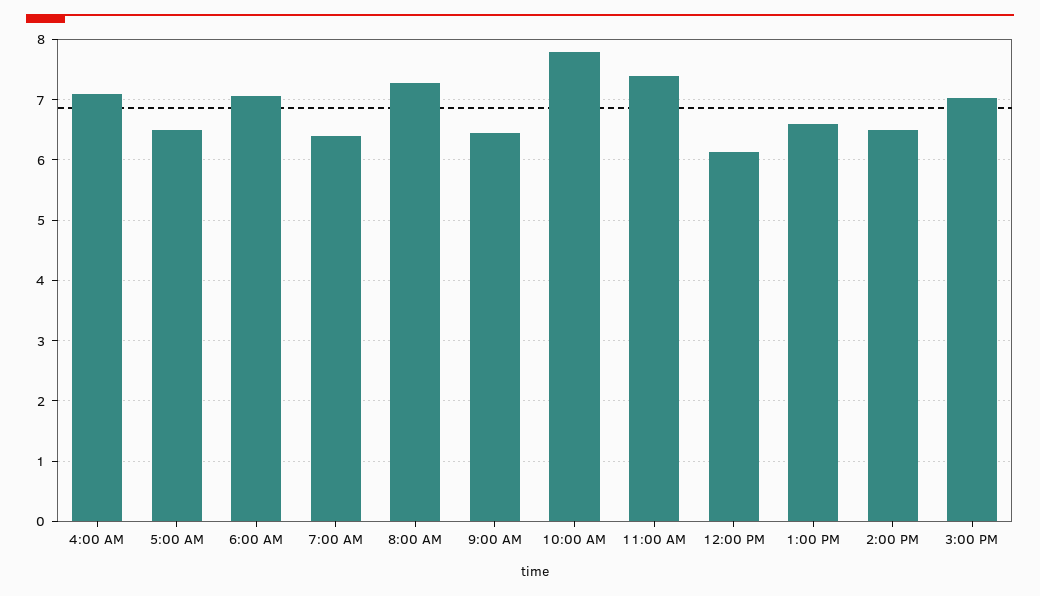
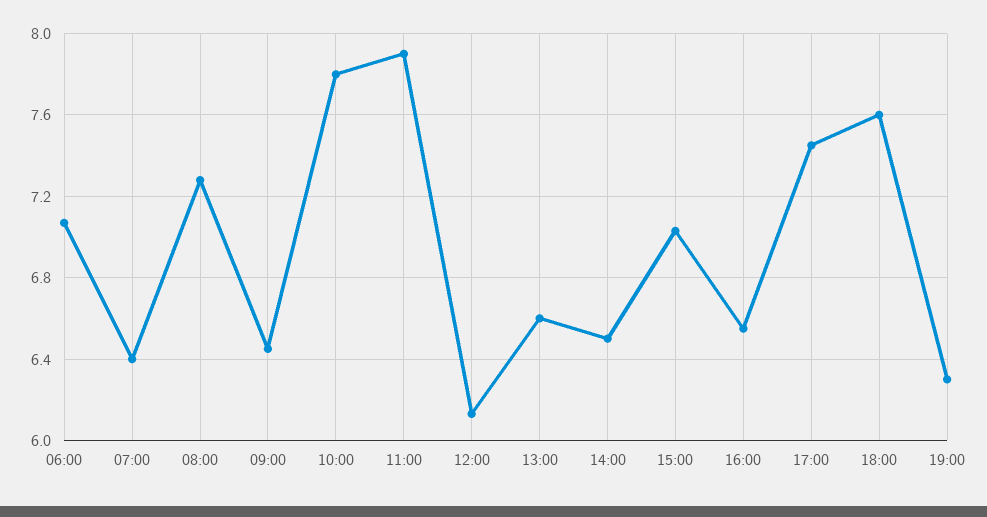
4:00 AM: 7.1 -> none
5:00 AM: 6.5 -> none
11:00 AM: 7.4 -> 7.9
16:00: none -> 6.55
17:00: none -> 7.45
18:00: none -> 7.6
19:00: none -> 6.3

